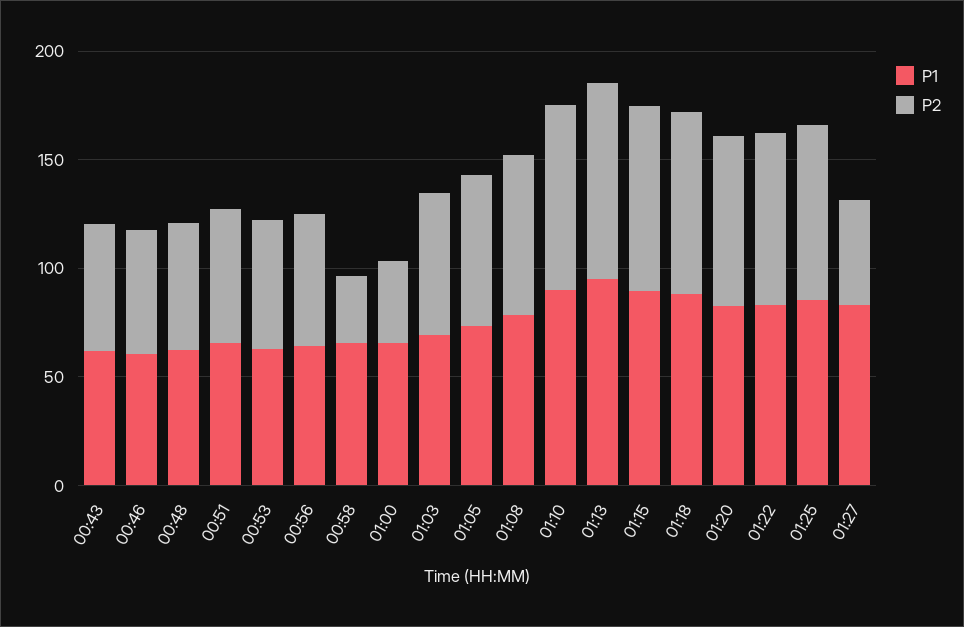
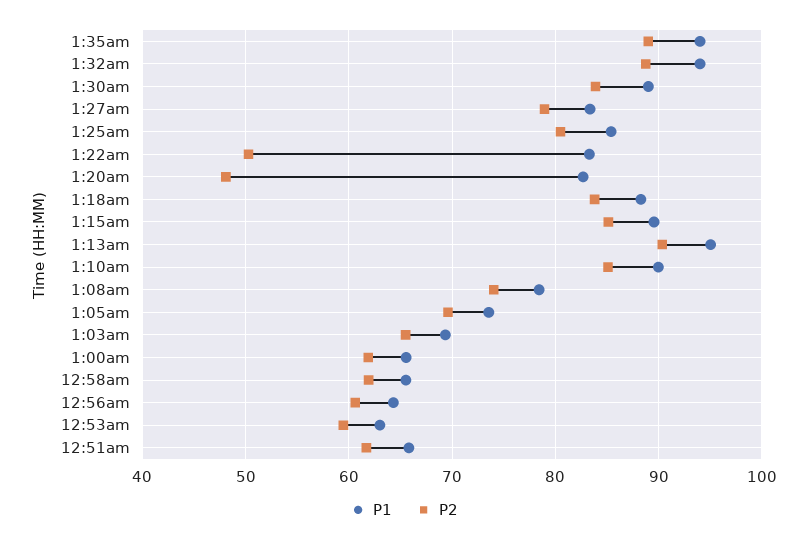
P1, 00:43: 60 -> none
P2, 00:43: 60 -> none
P1, 00:46: 60 -> none
P2, 00:46: 60 -> none
P1, 00:48: 60 -> none
P2, 00:48: 60 -> none
P2, 00:58: 30 -> 62
P2, 01:00: 40 -> 62
P2, 01:20: 80 -> 48
P2, 01:22: 80 -> 50
P2, 01:27: 50 -> 79
P1, 1:35am: none -> 94
P2, 1:35am: none -> 89
P1, 1:32am: none -> 94
P2, 1:32am: none -> 89
P1, 1:30am: none -> 89
P2, 1:30am: none -> 84

